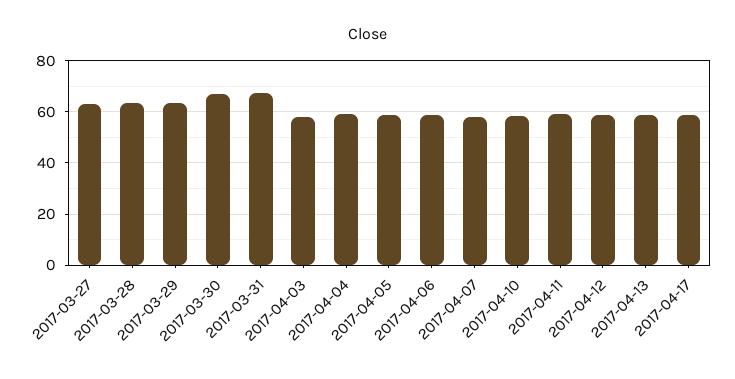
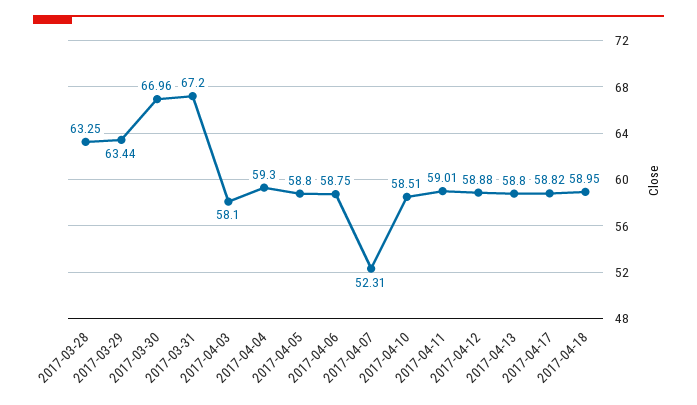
2017-03-27: 62.5 -> none
2017-04-07: 57.5 -> 52.31
2017-04-18: none -> 58.95

